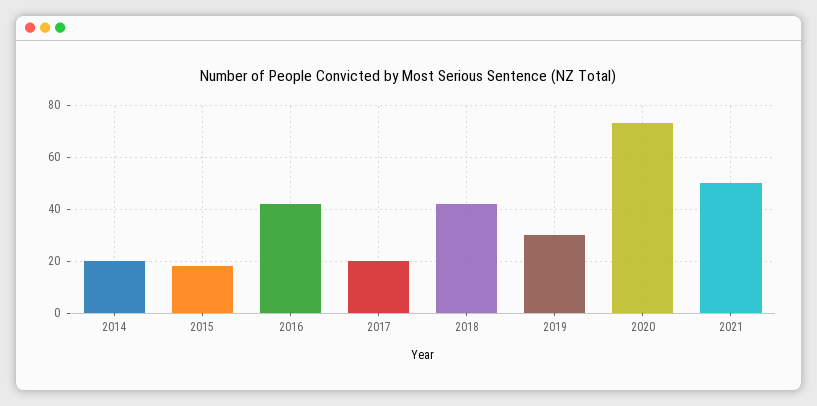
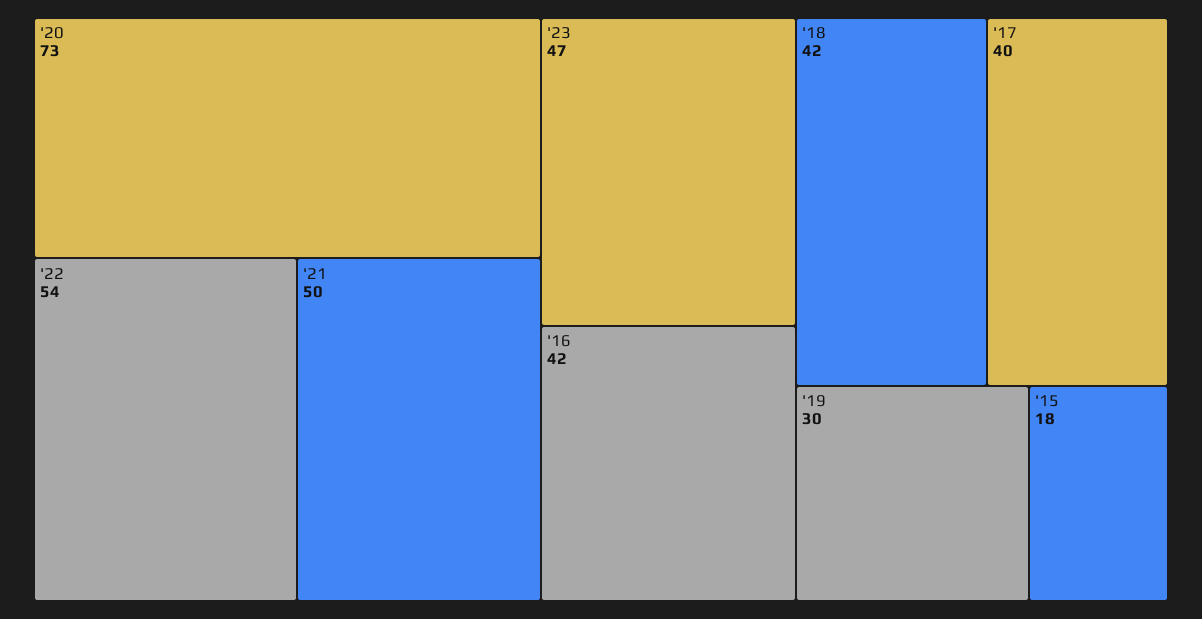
2014: 20 -> none
2017: 20 -> 40
'22: none -> 54
'23: none -> 47

